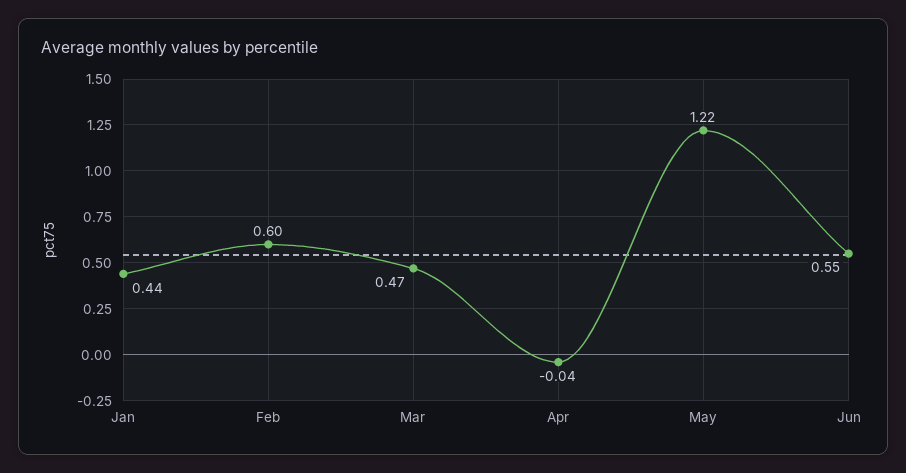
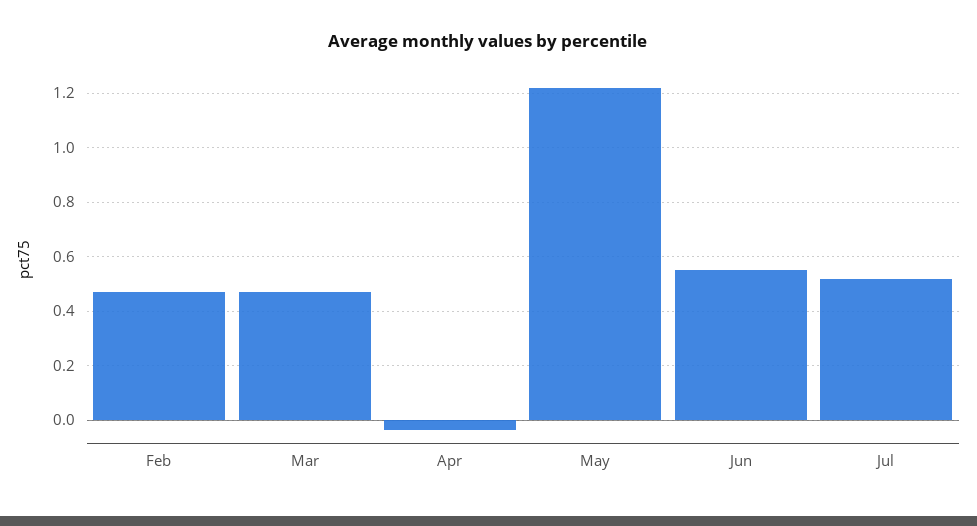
Jan: 0.44 -> none
Feb: 0.6 -> 0.475
Jul: none -> 0.525

